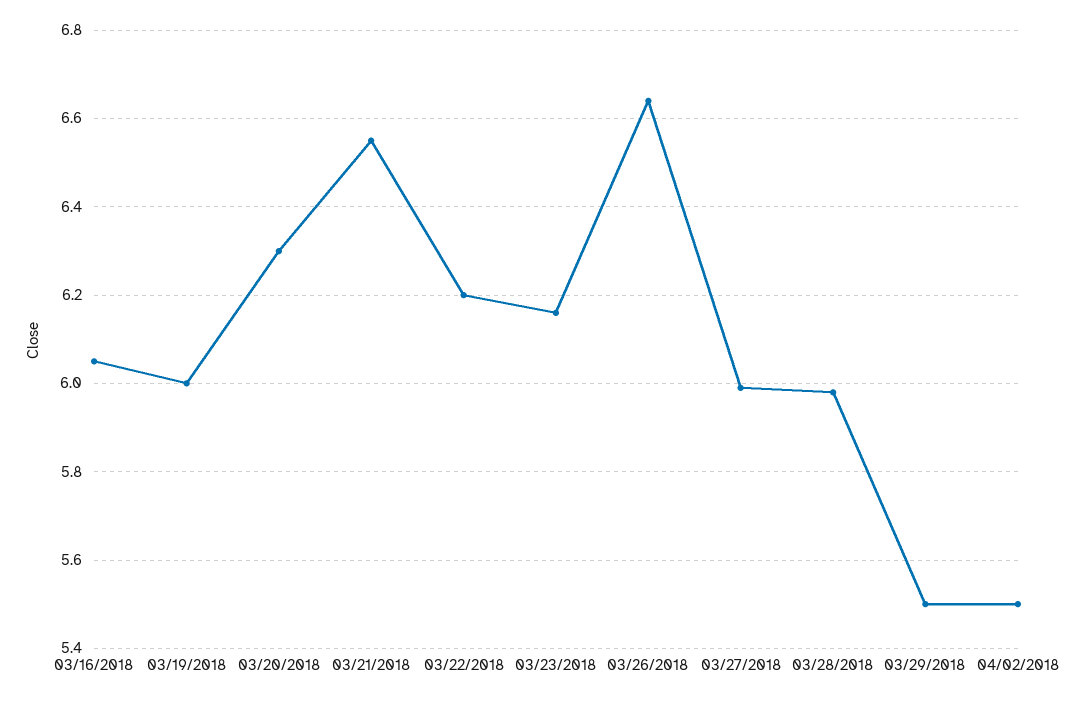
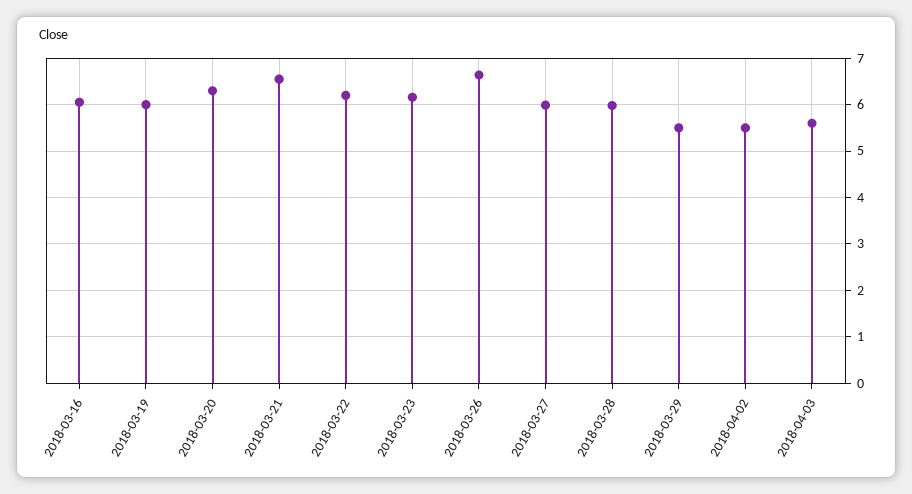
2018-04-03: none -> 5.6

